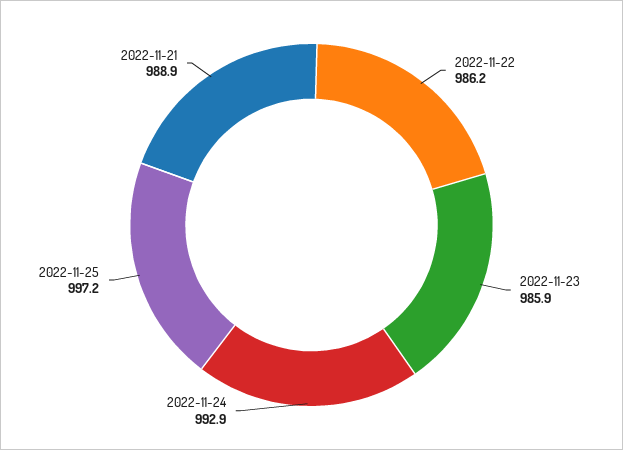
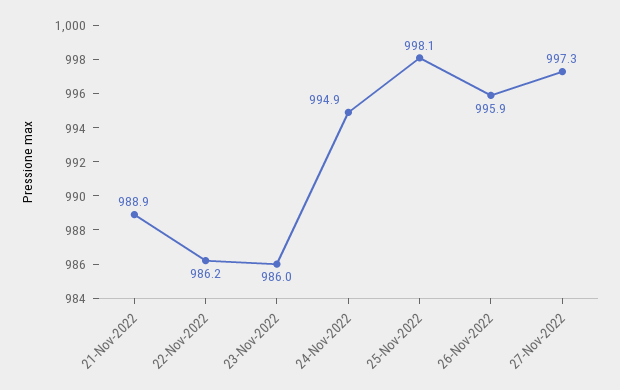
2022-11-23: 985.9 -> 986
2022-11-24: 992.9 -> 994.9
2022-11-25: 997.2 -> 998.1
26-Nov-2022: none -> 995.9
27-Nov-2022: none -> 997.3

